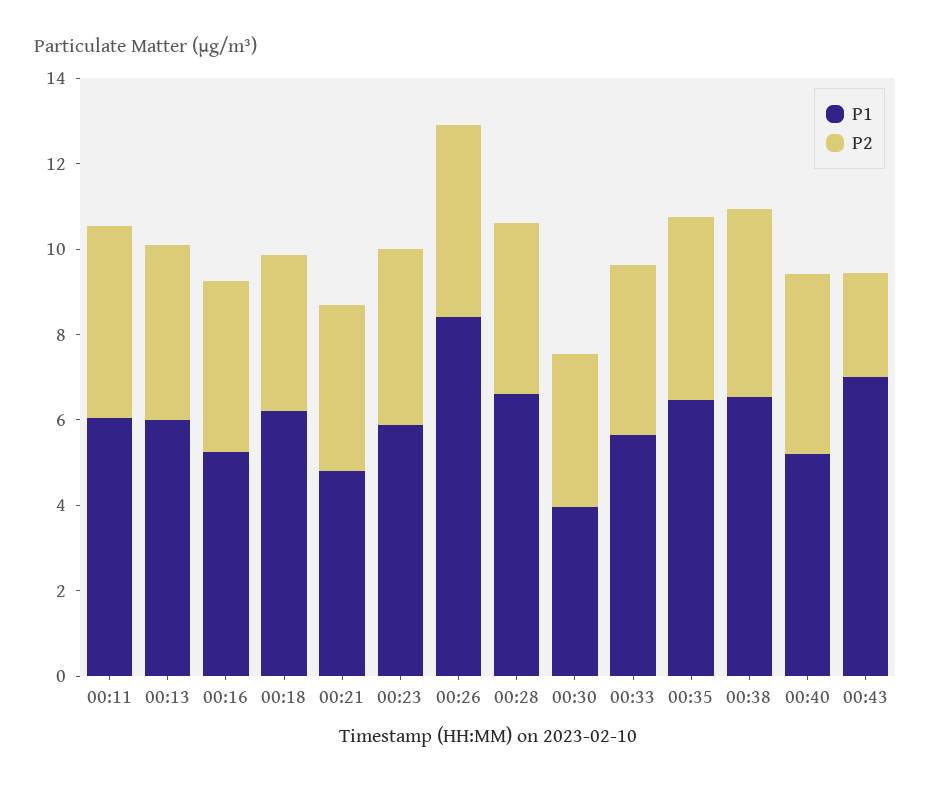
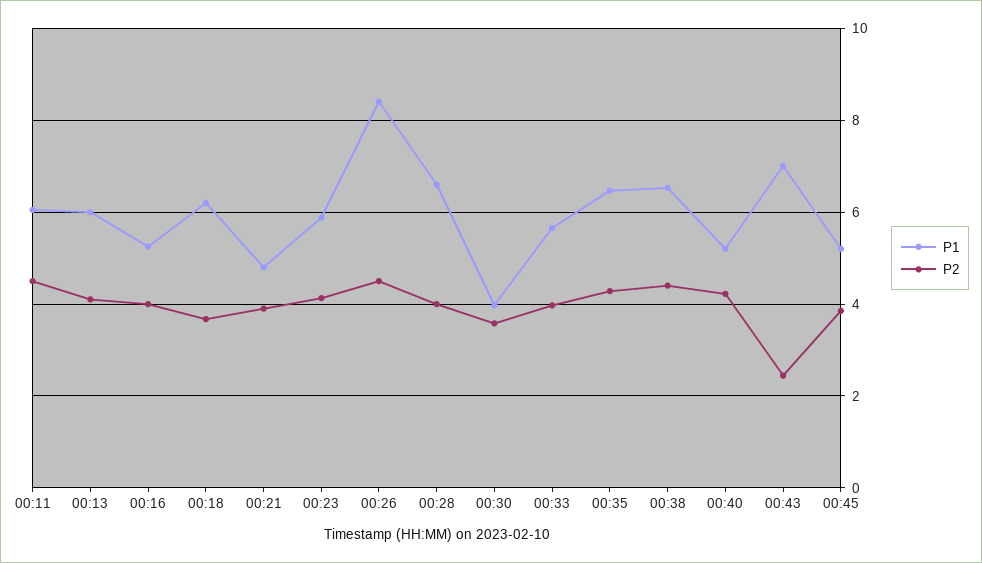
P1, 00:45: none -> 5.2
P2, 00:45: none -> 3.8

